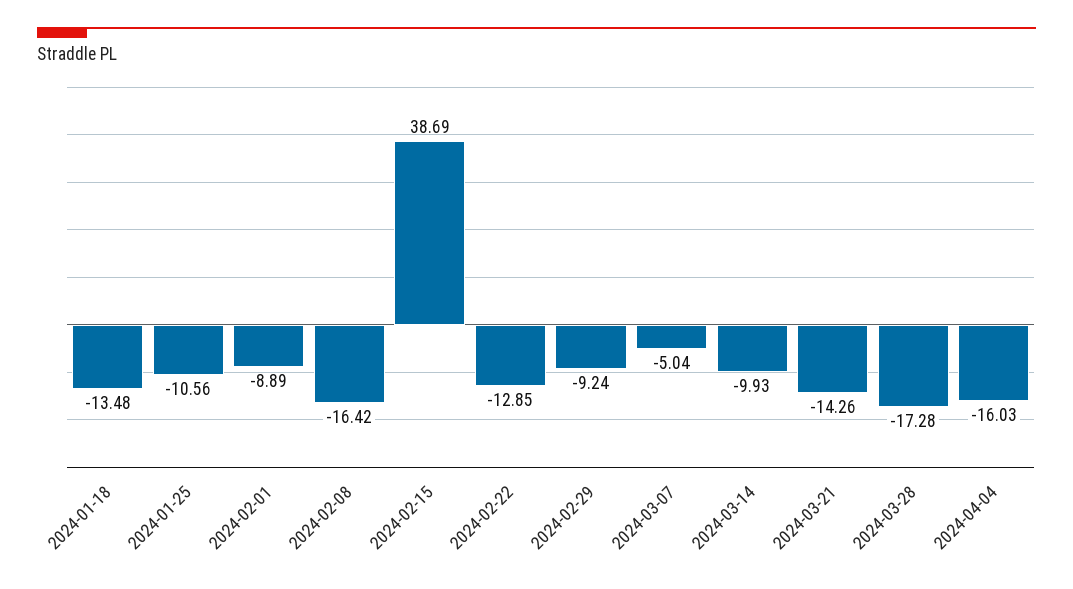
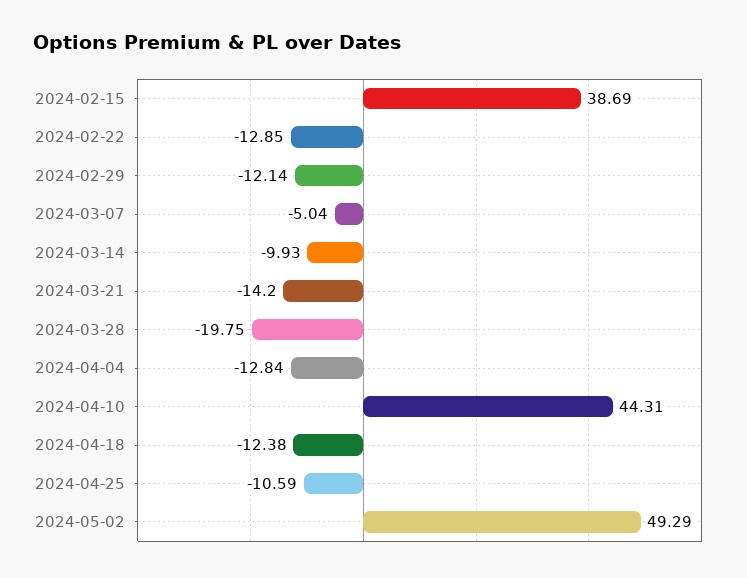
2024-01-18: -13.48 -> none
2024-01-25: -10.56 -> none
2024-02-01: -8.89 -> none
2024-02-08: -16.42 -> none
2024-02-29: -9.24 -> -12.14
2024-03-21: -14.26 -> -14.2
2024-03-28: -17.28 -> -19.75
2024-04-04: -16.03 -> -12.84
2024-04-10: none -> 44.31
2024-04-18: none -> -12.38
2024-04-25: none -> -10.59
2024-05-02: none -> 49.29

